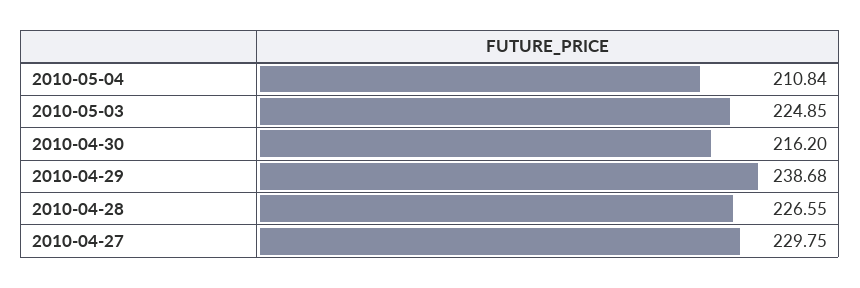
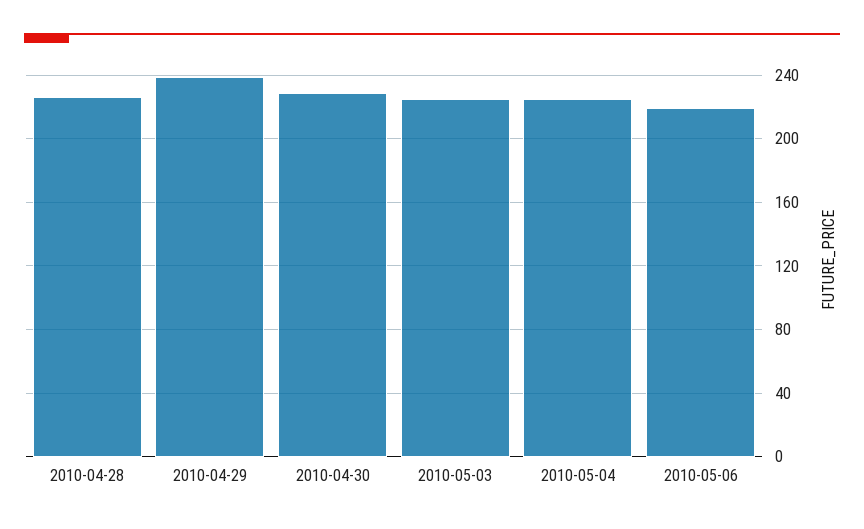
2010-05-04: 210.84 -> 225
2010-04-30: 216.2 -> 230
2010-04-27: 229.75 -> none
2010-05-06: none -> 220

